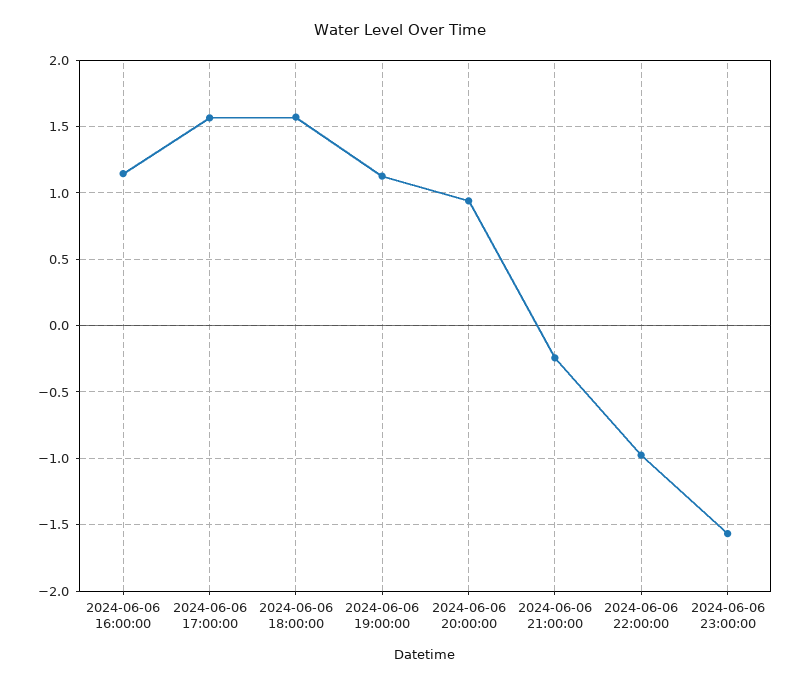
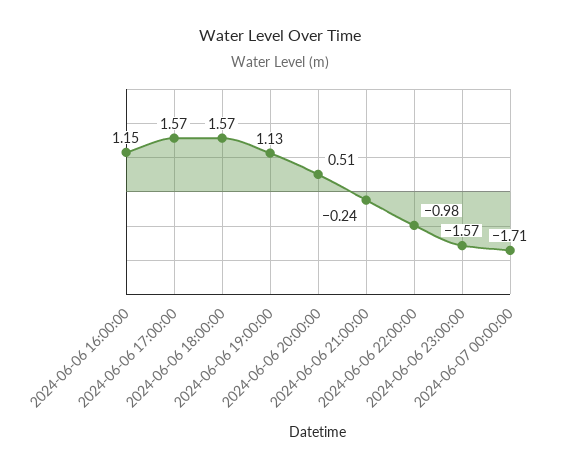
2024-06-06 20:00:00: 0.95 -> 0.51
2024-06-07 00:00:00: none -> -1.71

